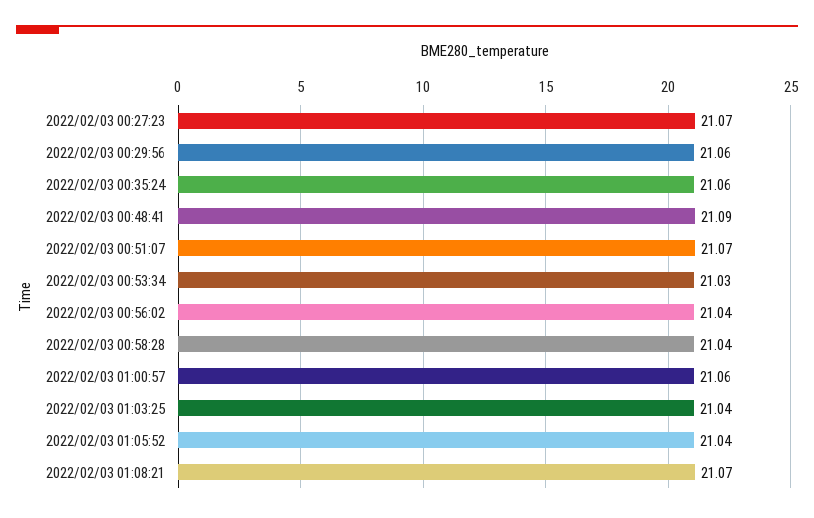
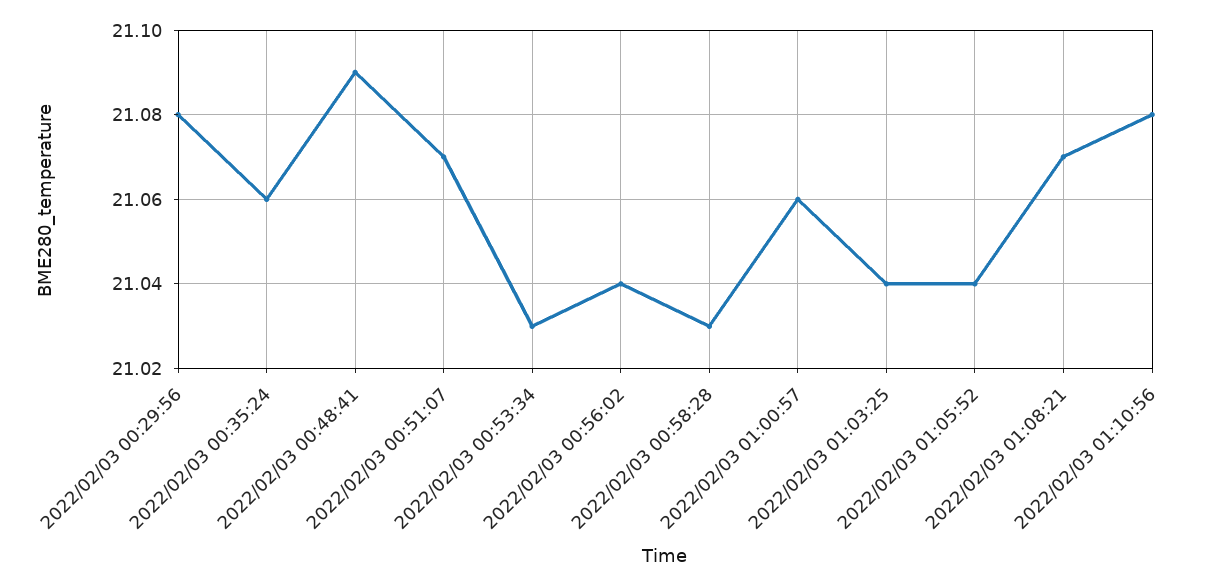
2022/02/03 00:27:23: 21.07 -> none
2022/02/03 00:29:56: 21.06 -> 21.08
2022/02/03 00:58:28: 21.04 -> 21.03
2022/02/03 01:10:56: none -> 21.08

